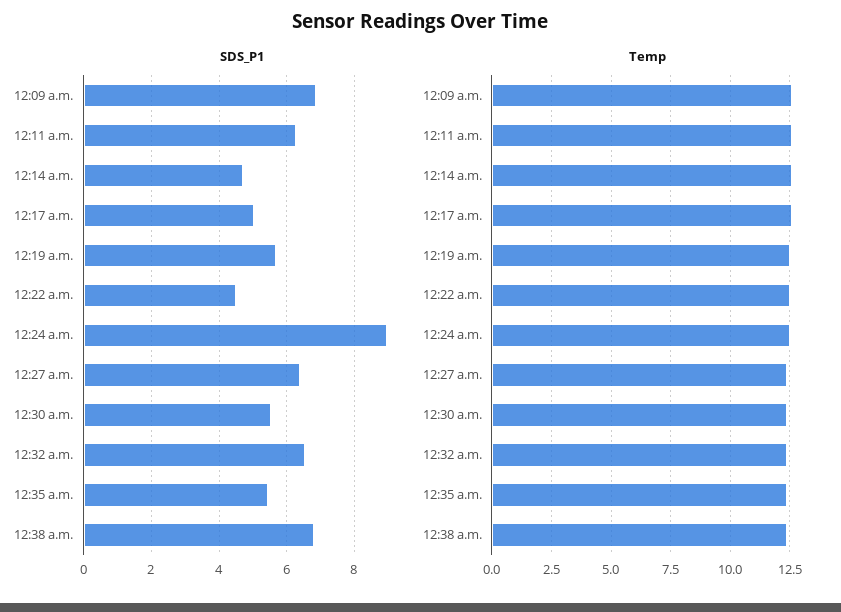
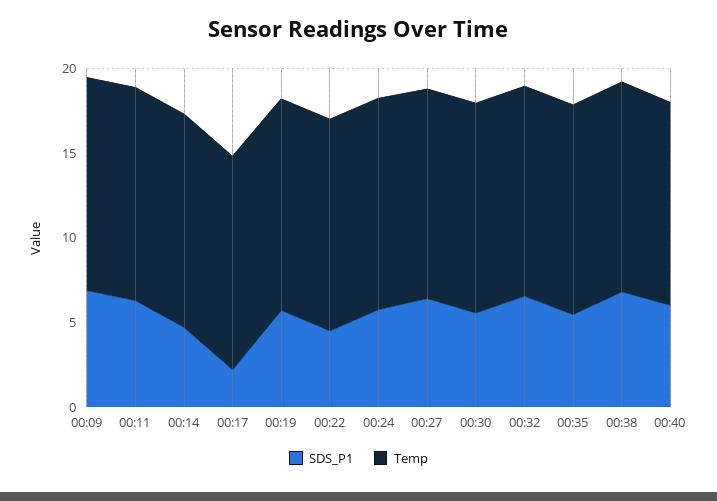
SDS_P1, 12:17 a.m.: 5 -> 2
SDS_P1, 12:24 a.m.: 9 -> 6
SDS_P1, 00:40: none -> 6
Temp, 00:40: none -> 12

